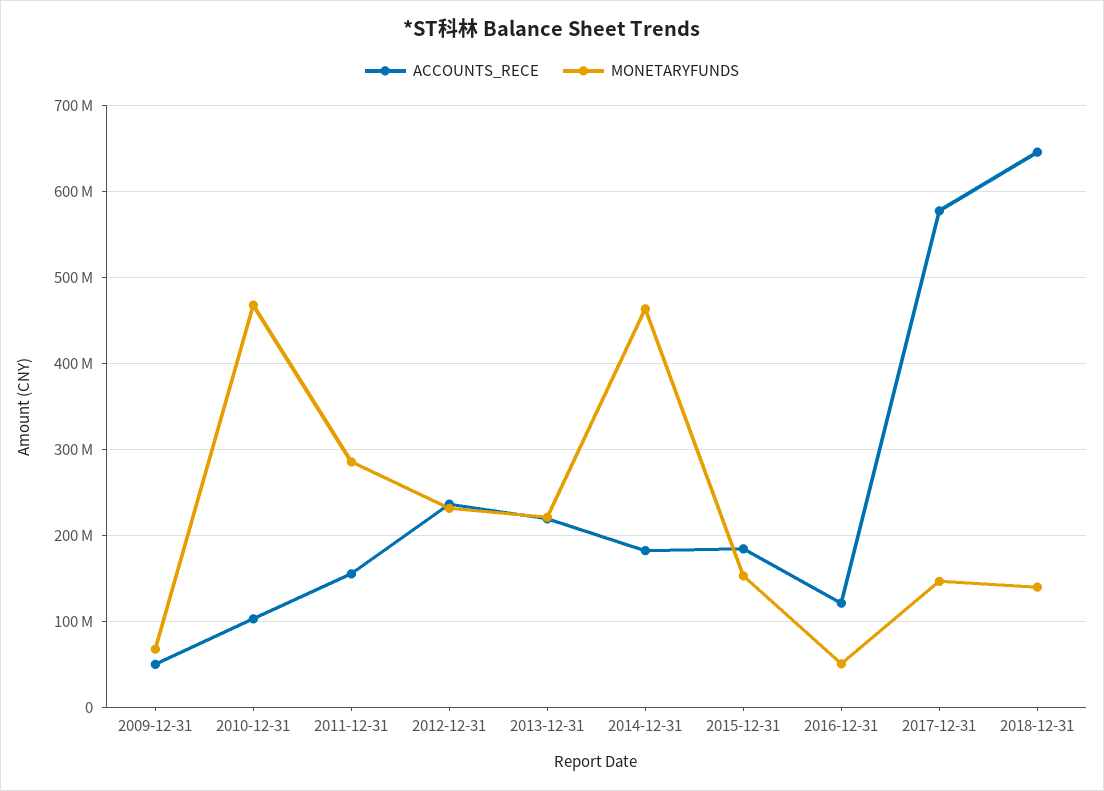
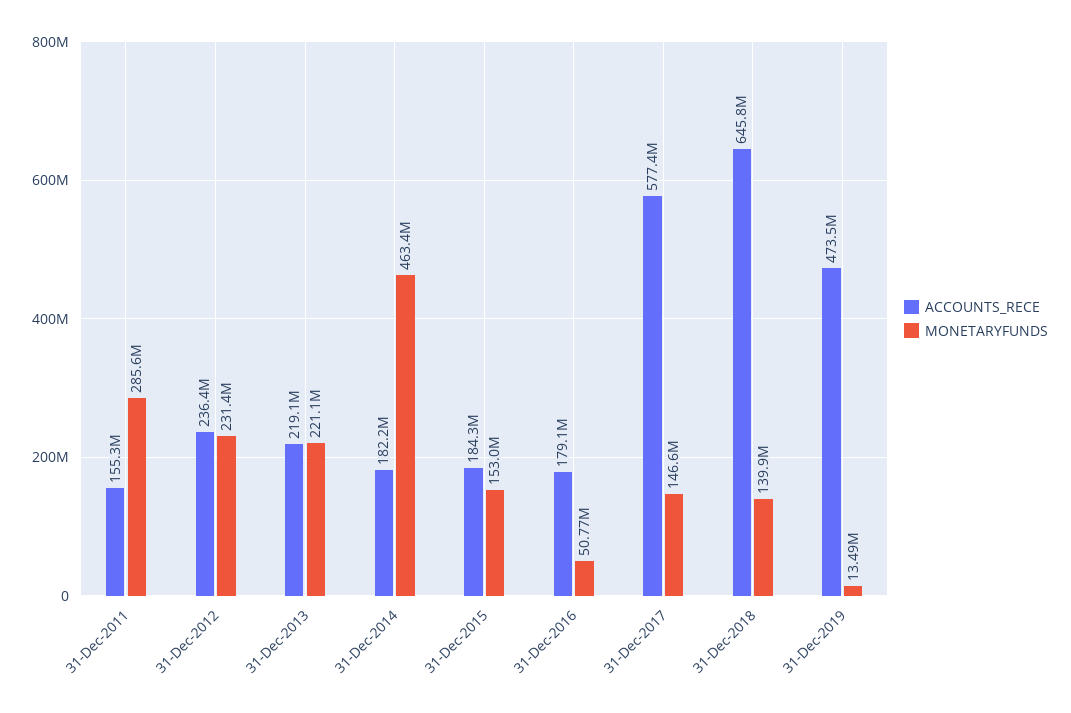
ACCOUNTS_RECE, 2009-12-31: 50000000 -> none
MONETARYFUNDS, 2009-12-31: 70000000 -> none
ACCOUNTS_RECE, 2010-12-31: 100000000 -> none
MONETARYFUNDS, 2010-12-31: 470000000 -> none
ACCOUNTS_RECE, 2016-12-31: 120000000 -> 179100000
ACCOUNTS_RECE, 31-Dec-2019: none -> 473500000
MONETARYFUNDS, 31-Dec-2019: none -> 13490000

